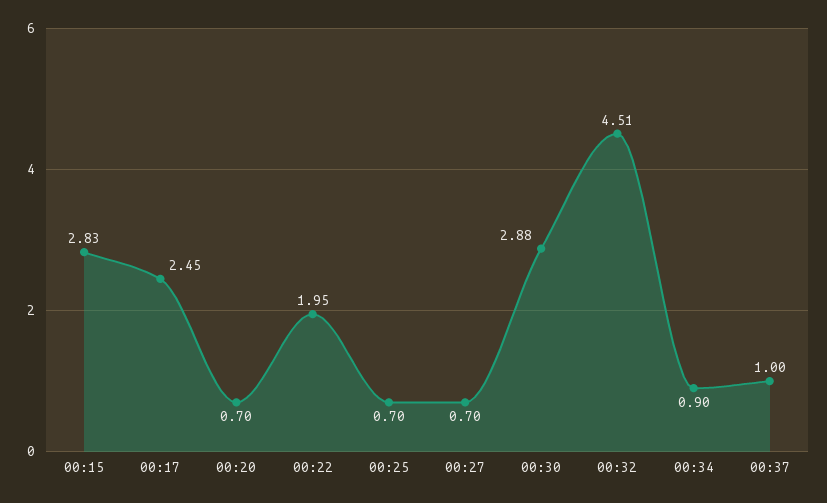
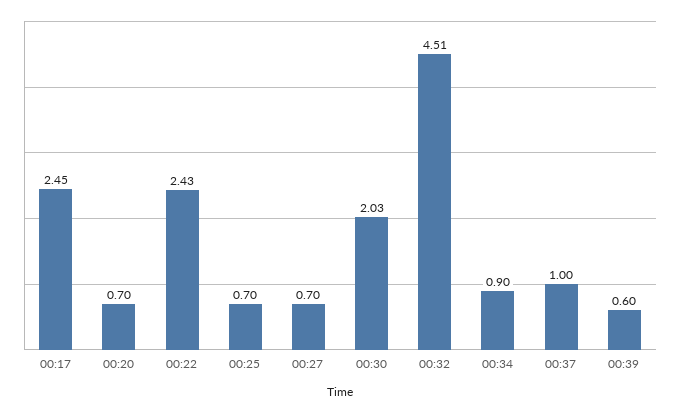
00:15: 2.83 -> none
00:22: 1.95 -> 2.43
00:30: 2.88 -> 2.03
00:39: none -> 0.6

